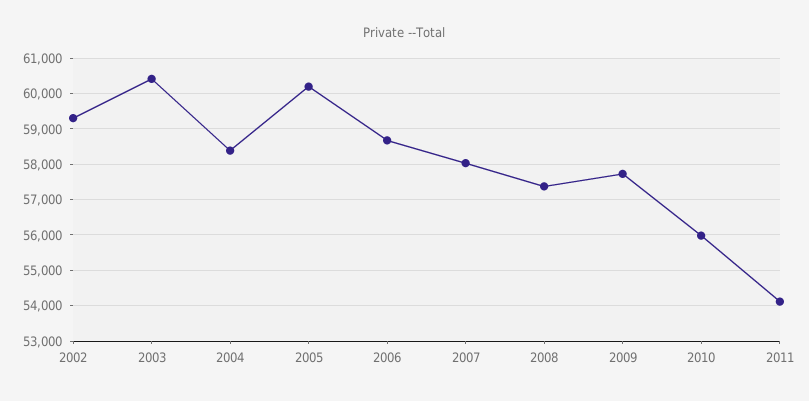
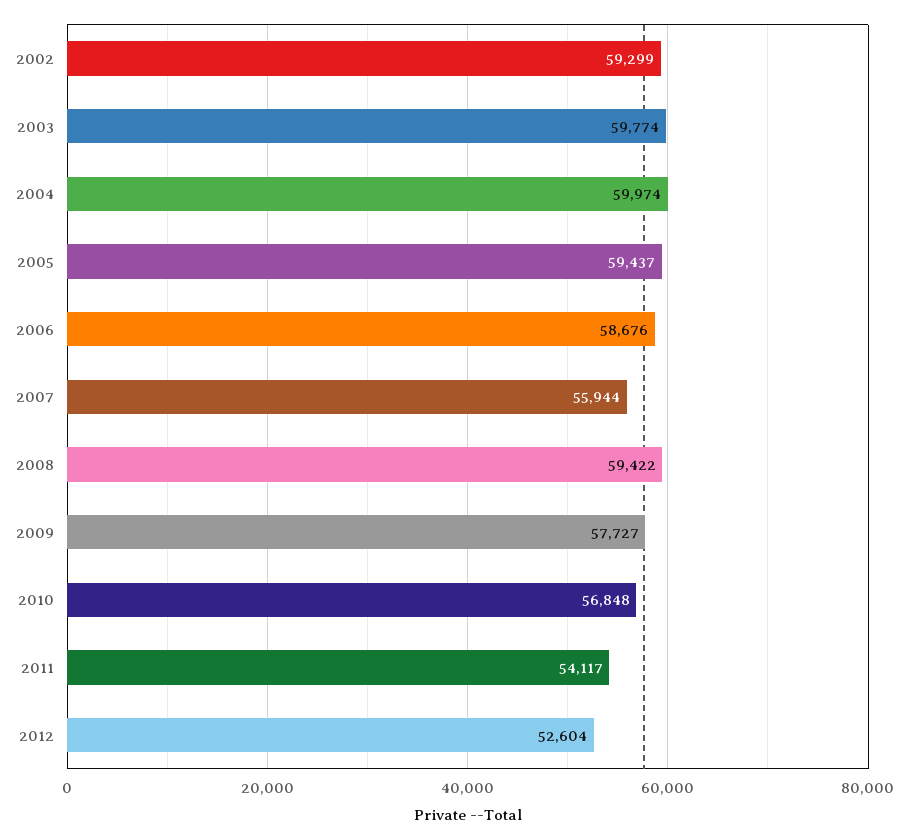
2003: 60400 -> 59774
2004: 58400 -> 59974
2005: 60200 -> 59437
2007: 58000 -> 55944
2008: 57400 -> 59422
2010: 56000 -> 56848
2012: none -> 52604

